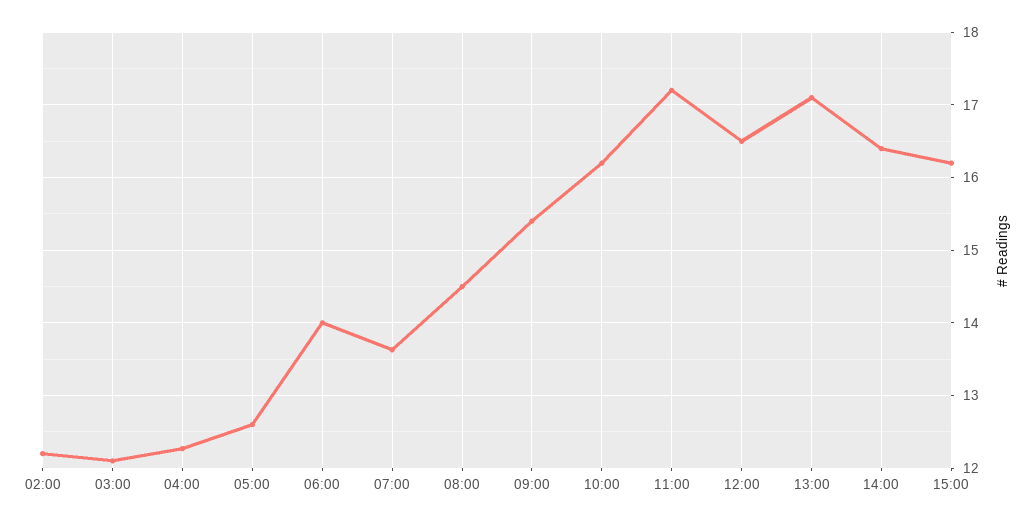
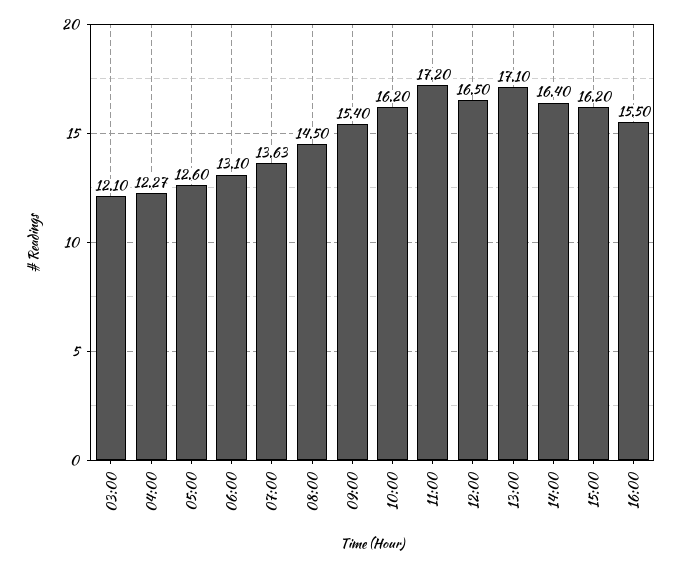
02:00: 12.2 -> none
06:00: 14 -> 13.1
16:00: none -> 15.5

